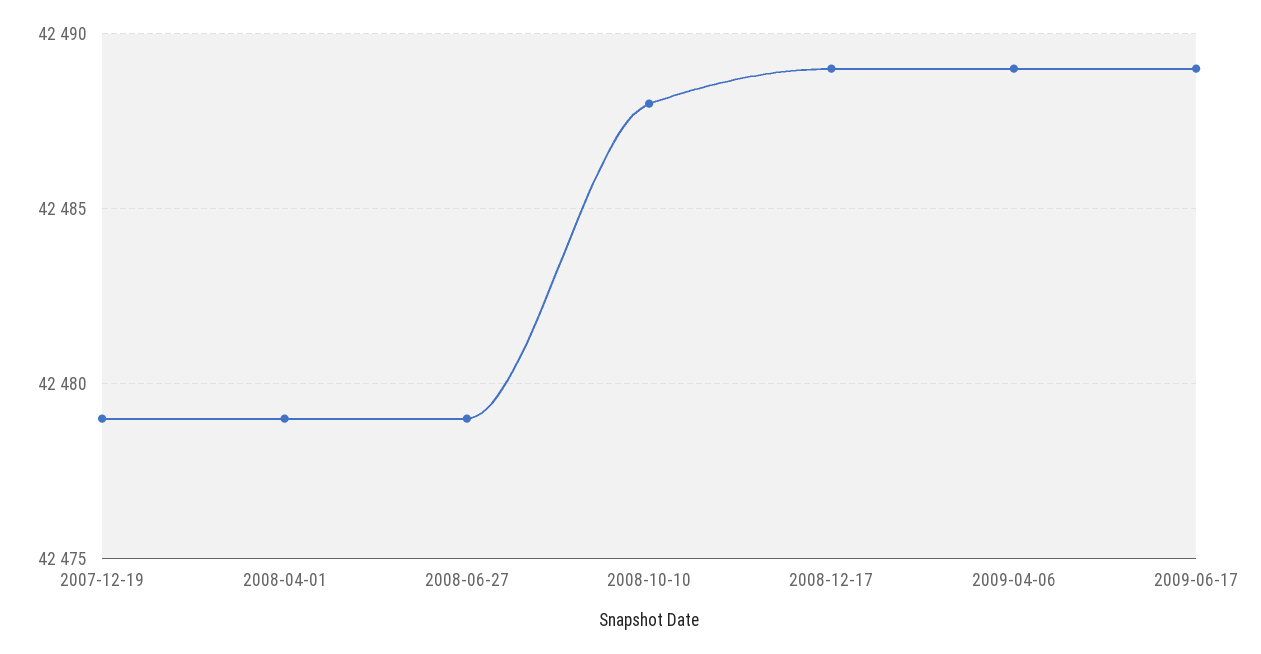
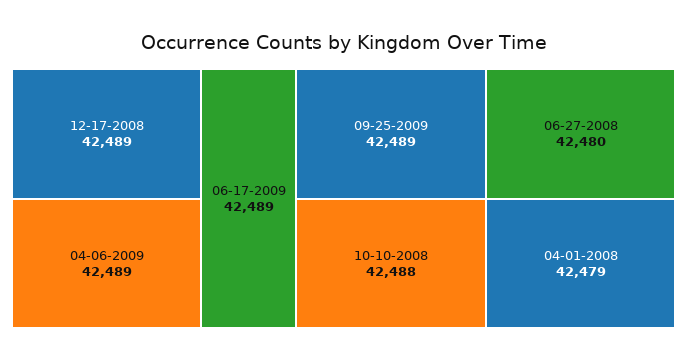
2007-12-19: 42479 -> none
2008-06-27: 42479 -> 42480
09-25-2009: none -> 42489

